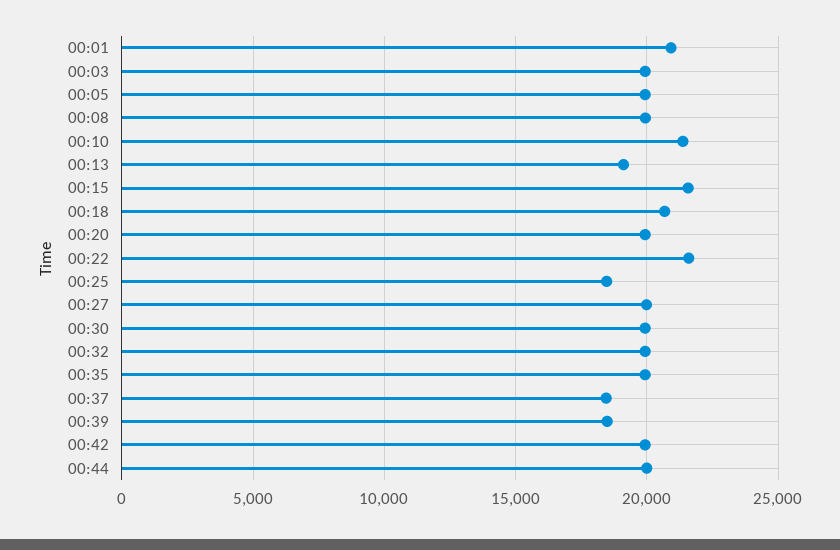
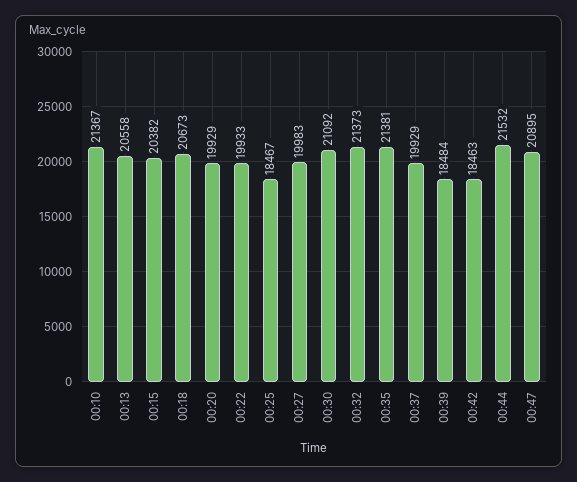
00:01: 21000 -> none
00:03: 20000 -> none
00:05: 20000 -> none
00:08: 20000 -> none
00:13: 19000 -> 20558
00:15: 21500 -> 20382
00:22: 21500 -> 19933
00:30: 20000 -> 21092
00:32: 20000 -> 21373
00:35: 20000 -> 21381
00:37: 18500 -> 19929
00:42: 20000 -> 18463
00:44: 20000 -> 21532
00:47: none -> 20895

